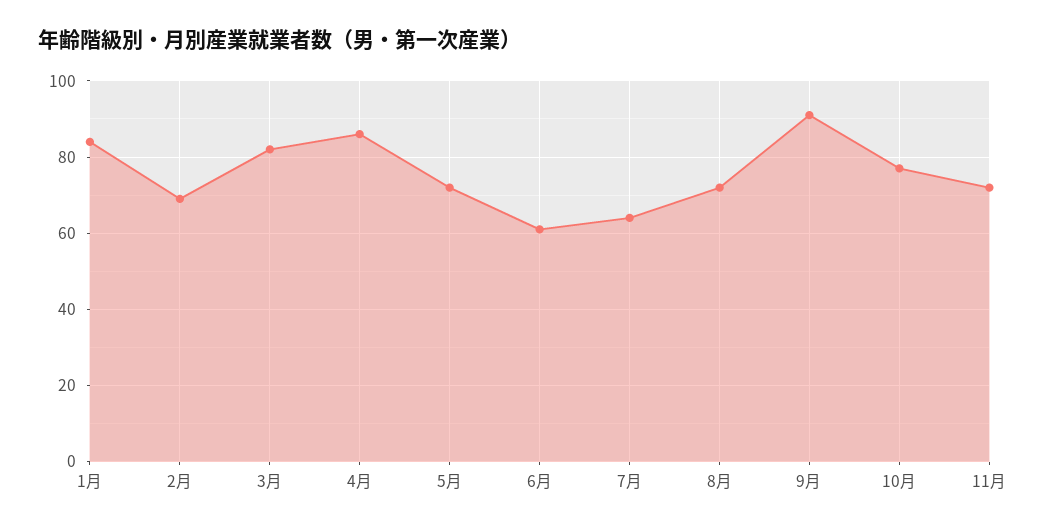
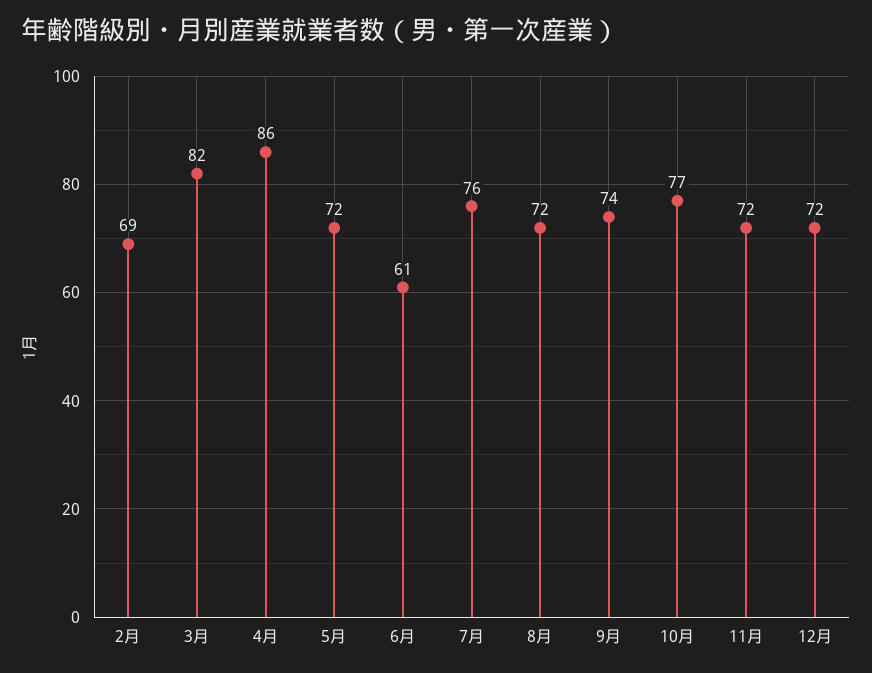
1月: 85 -> none
7月: 65 -> 76
9月: 90 -> 74
12月: none -> 72

